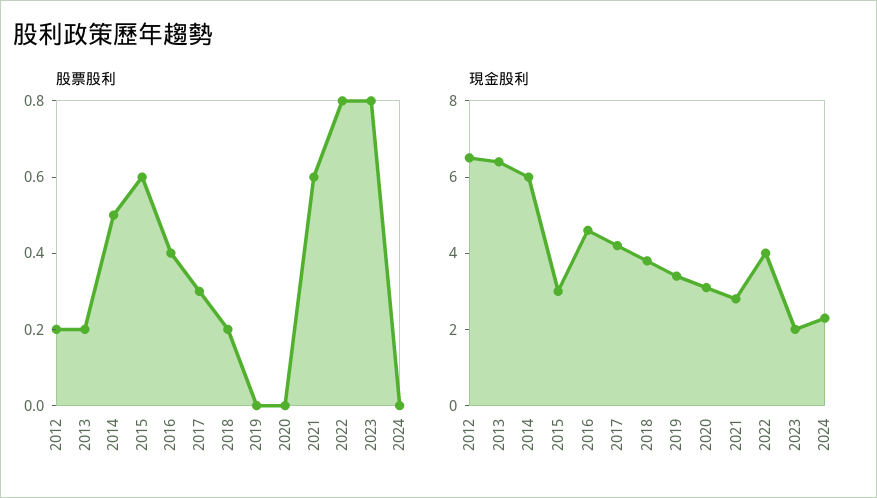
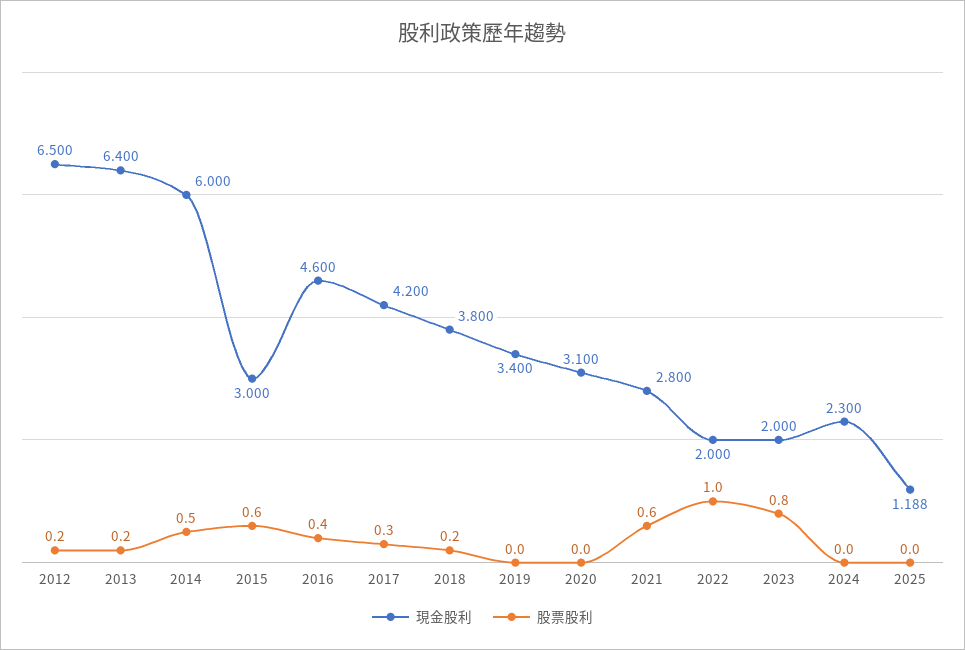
股票股利, 2022: 0.8 -> 1
現金股利, 2022: 4 -> 2
現金股利, 2025: none -> 1.188
股票股利, 2025: none -> 0

